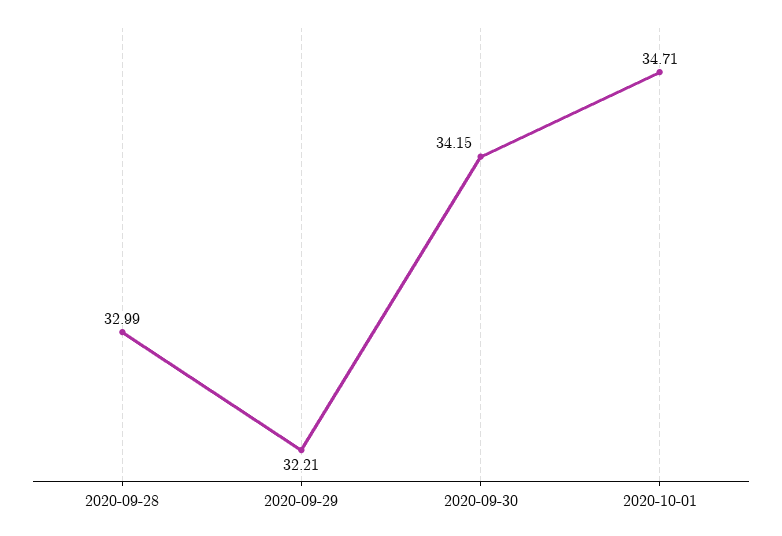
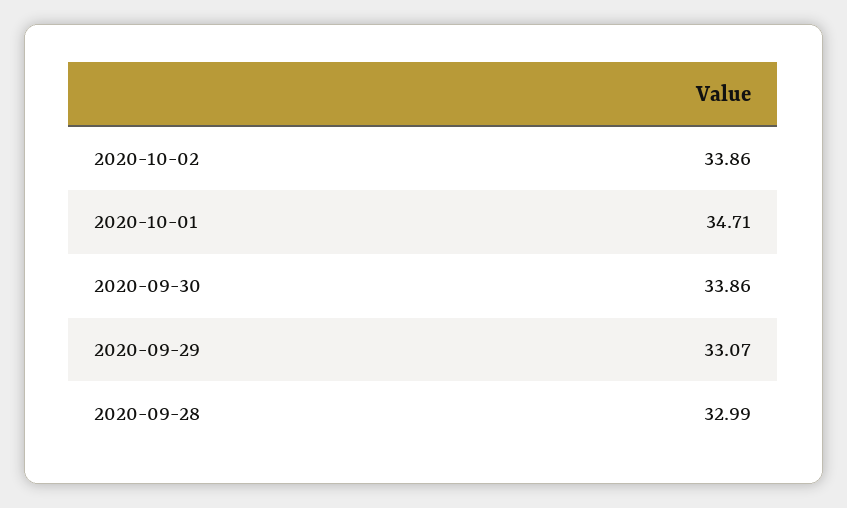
2020-09-29: 32.21 -> 33.07
2020-09-30: 34.15 -> 33.86
2020-10-02: none -> 33.86

